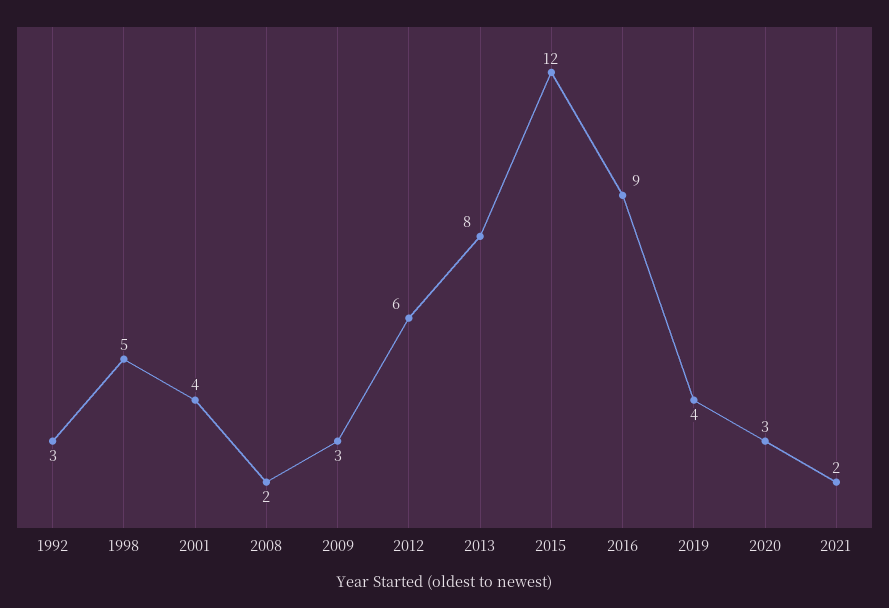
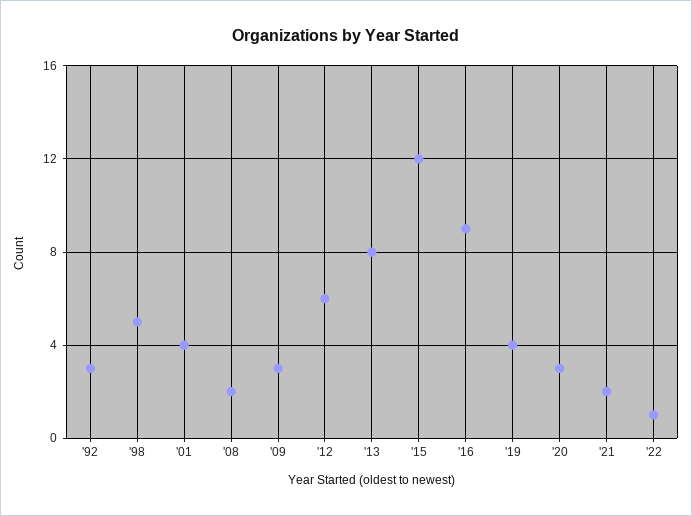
'22: none -> 1

